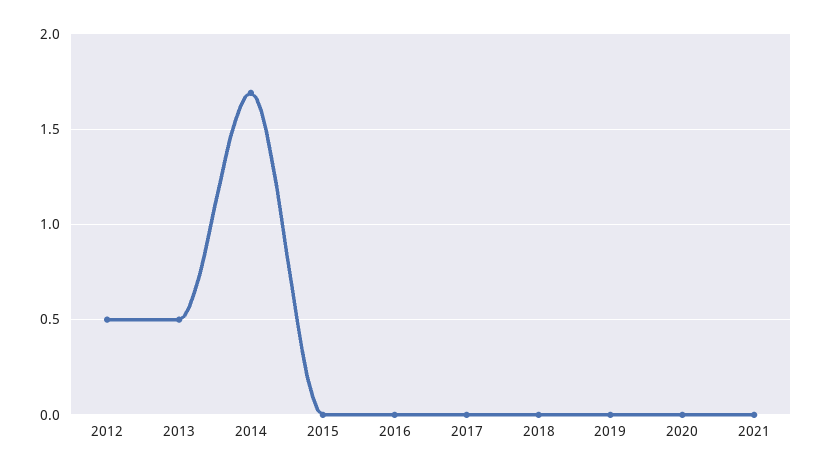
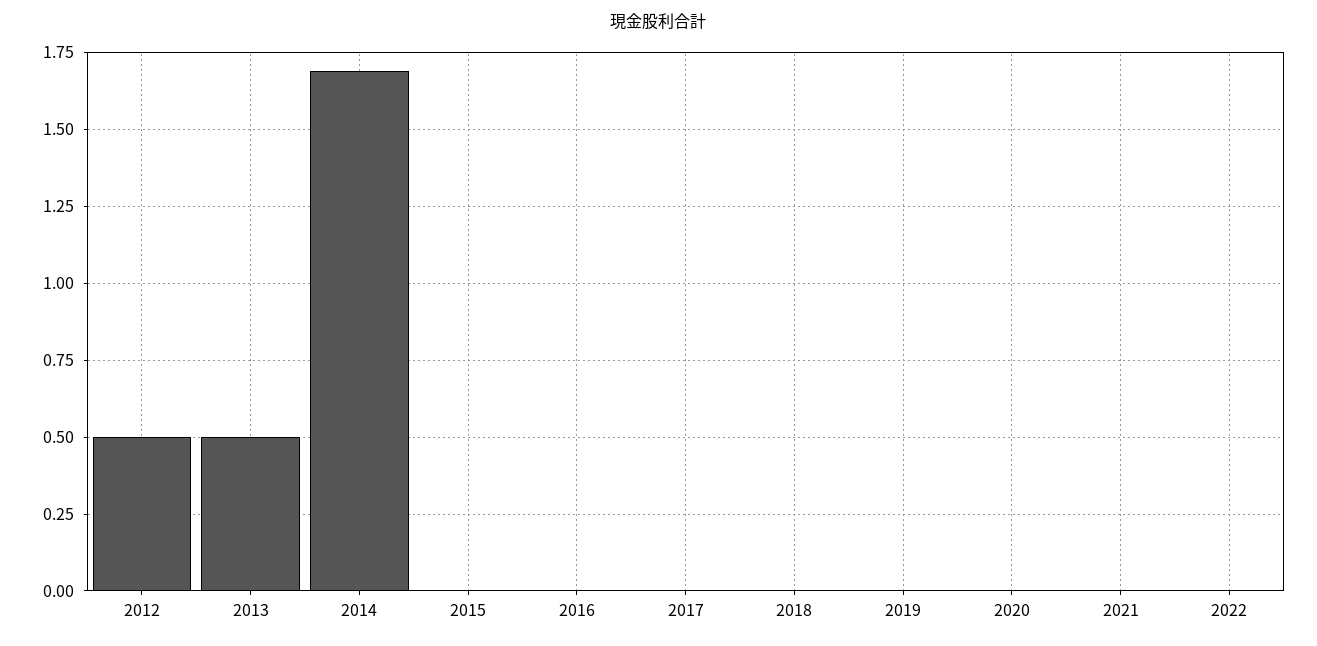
2022: none -> 0

